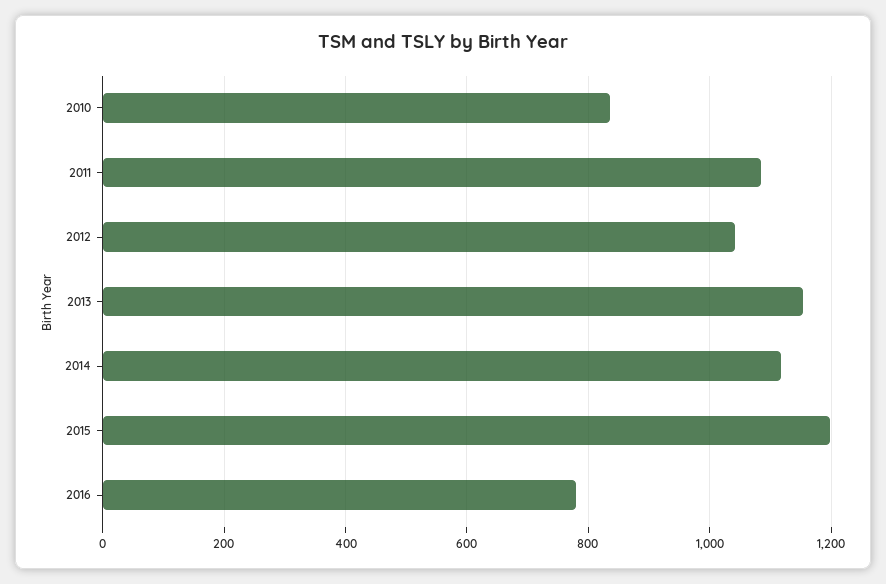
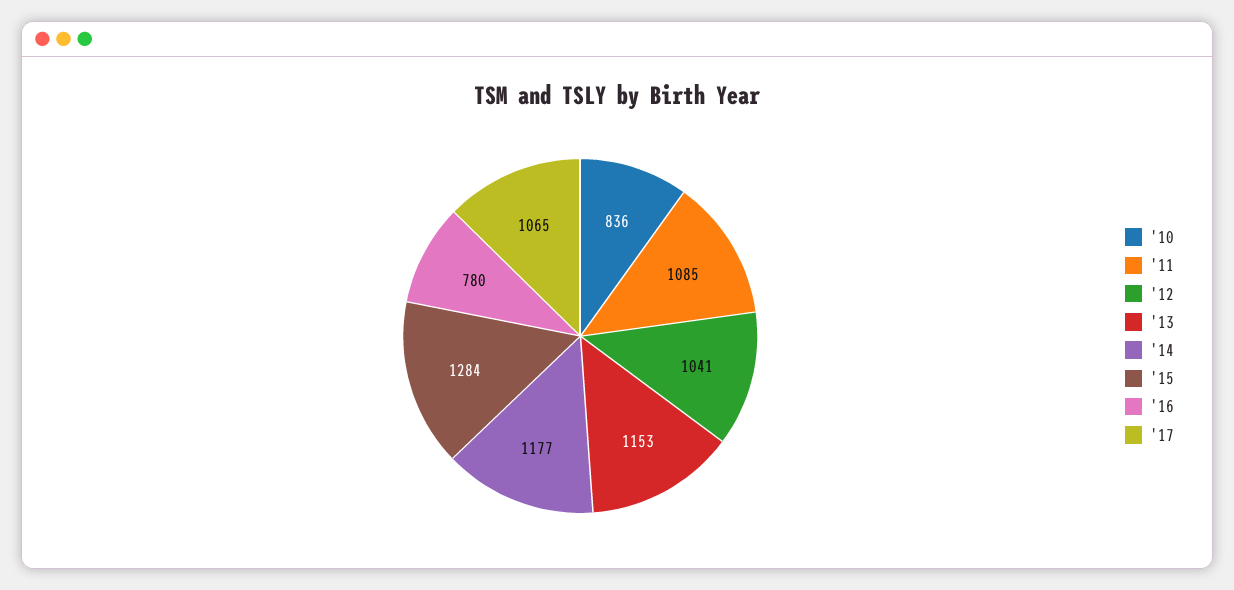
2014: 1120 -> 1177
2015: 1200 -> 1284
'17: none -> 1065

